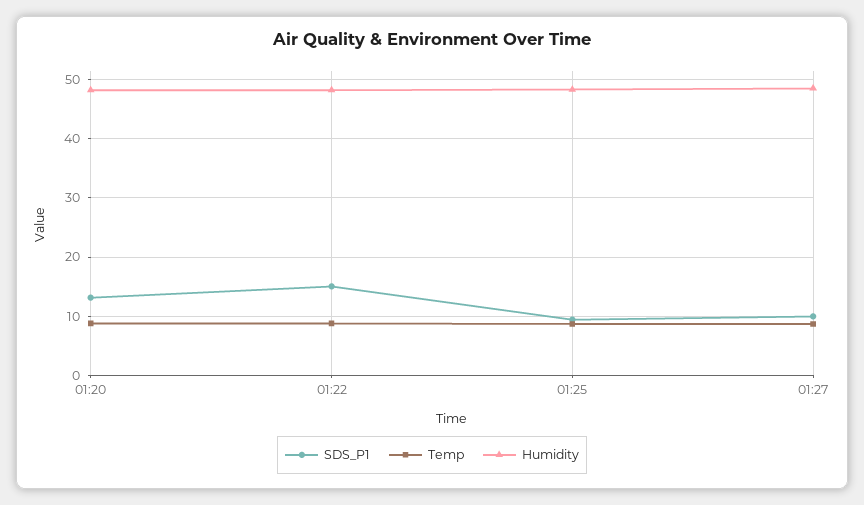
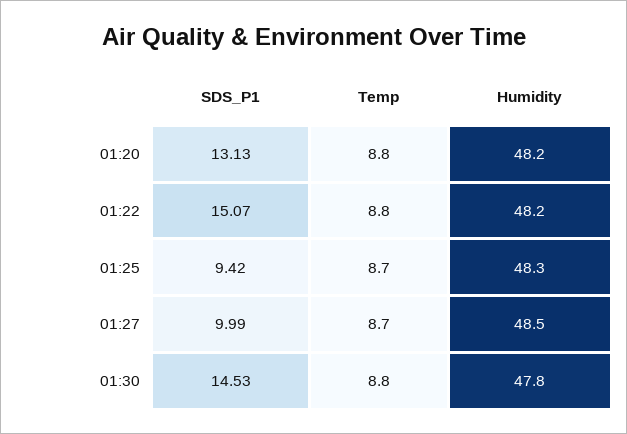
SDS_P1, 01:30: none -> 14.53
Temp, 01:30: none -> 8.8
Humidity, 01:30: none -> 47.8

